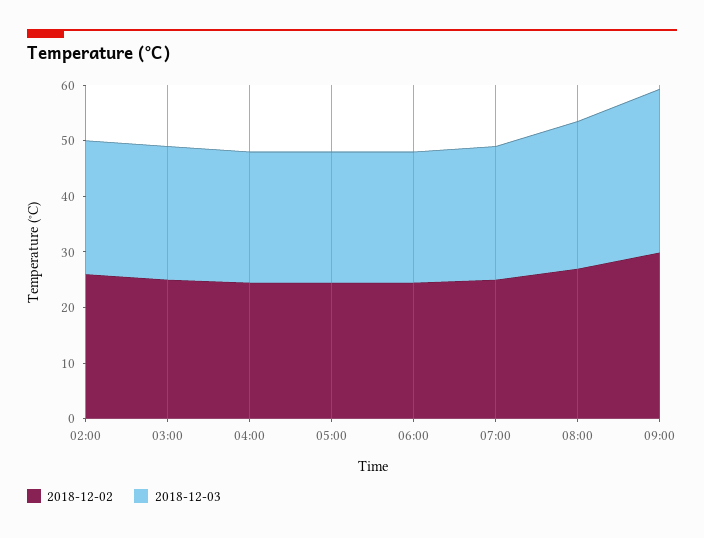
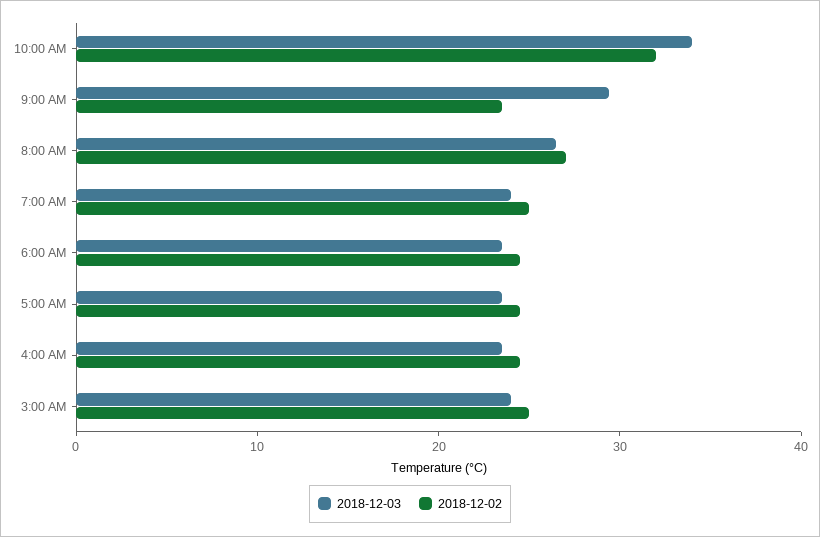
2018-12-02, 02:00: 26 -> none
2018-12-03, 02:00: 24 -> none
2018-12-02, 09:00: 30 -> 24
2018-12-03, 10:00 AM: none -> 34
2018-12-02, 10:00 AM: none -> 32

